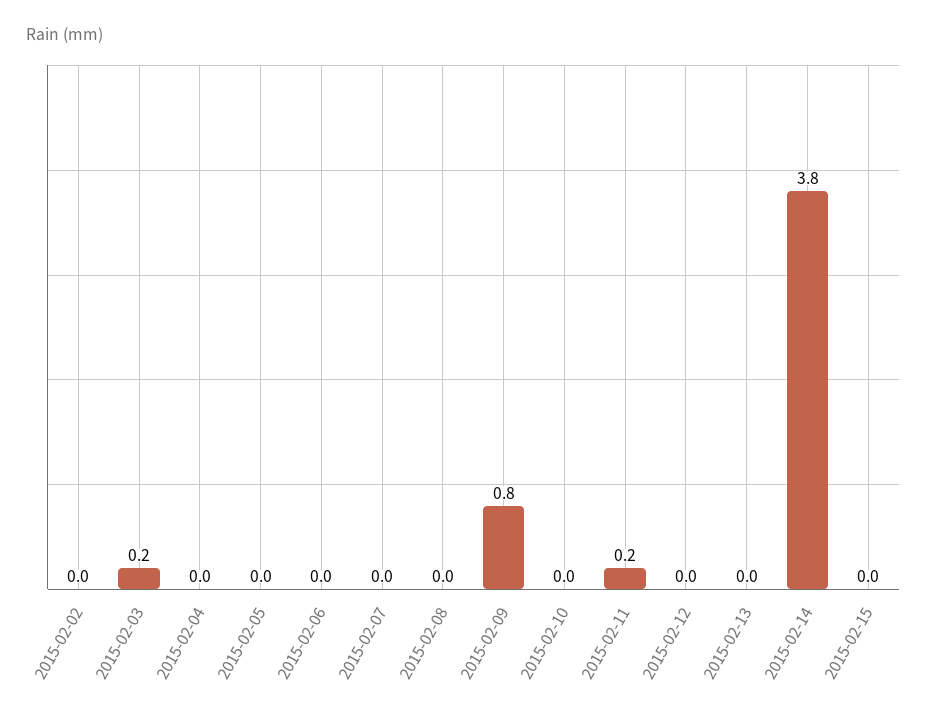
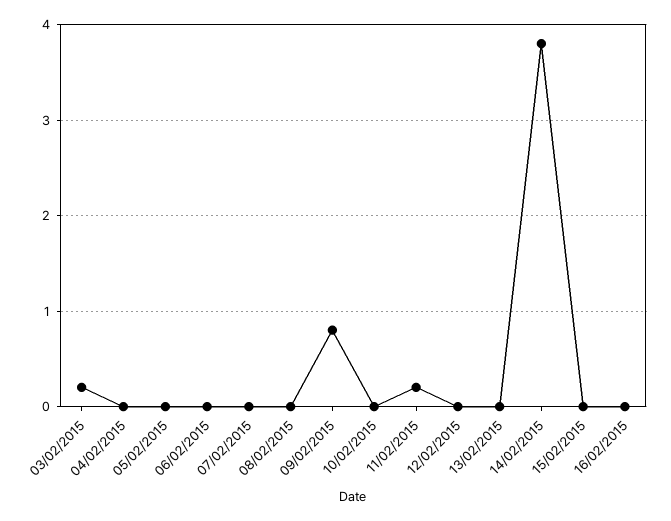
2015-02-02: 0 -> none
16/02/2015: none -> 0

